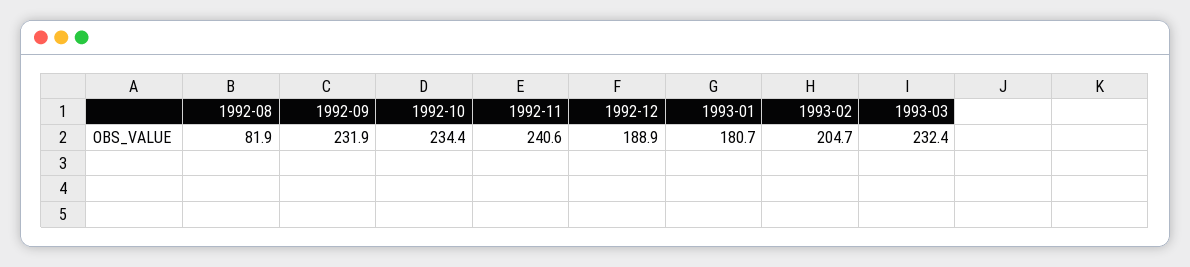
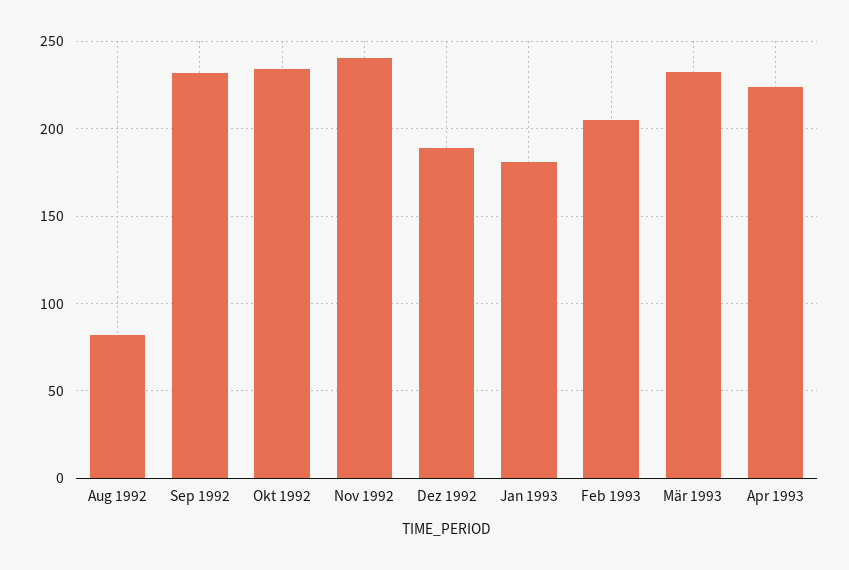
Apr 1993: none -> 225

